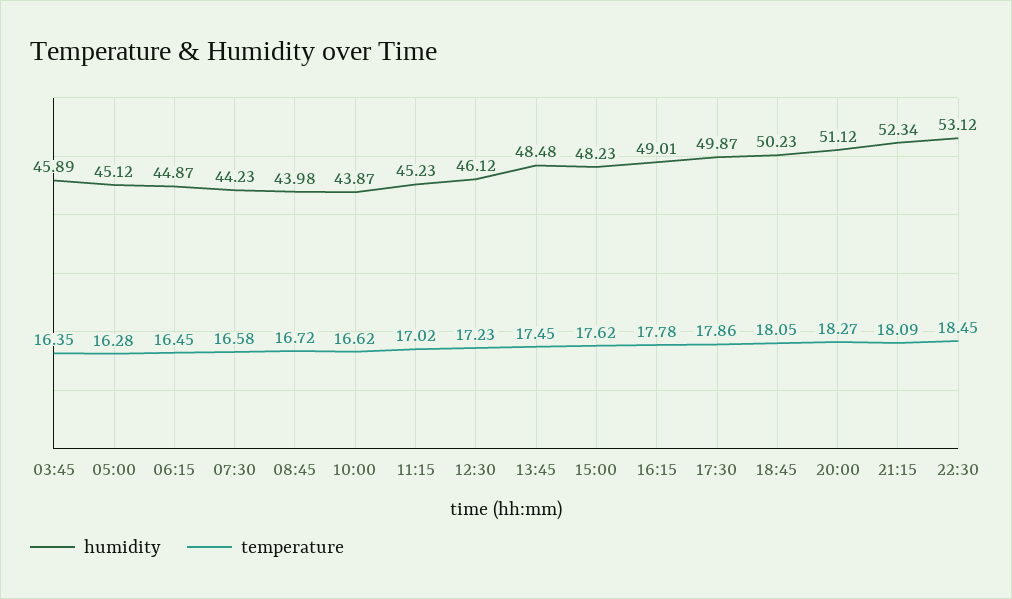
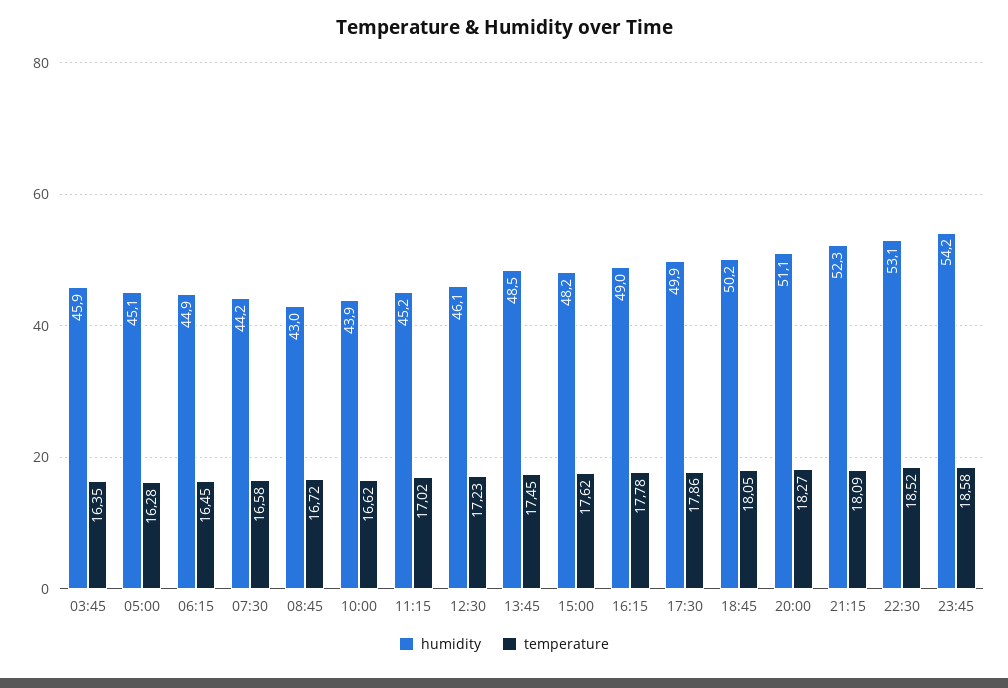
humidity, 08:45: 43.98 -> 43
temperature, 22:30: 18.45 -> 18.52
humidity, 23:45: none -> 54.2
temperature, 23:45: none -> 18.58

